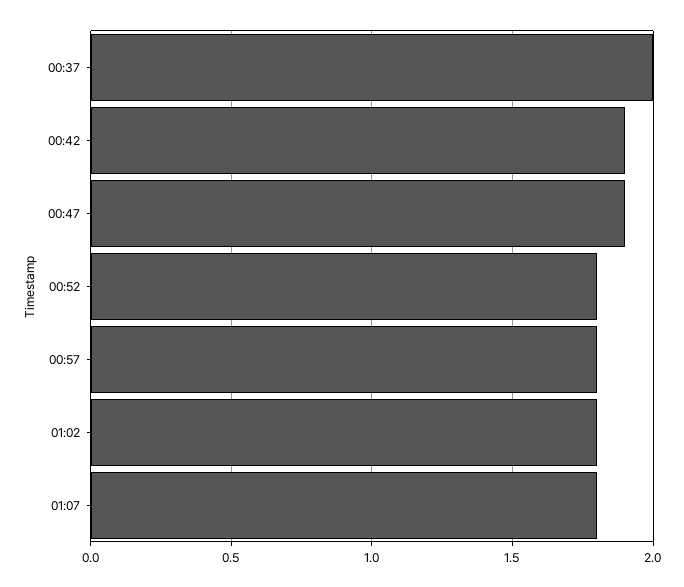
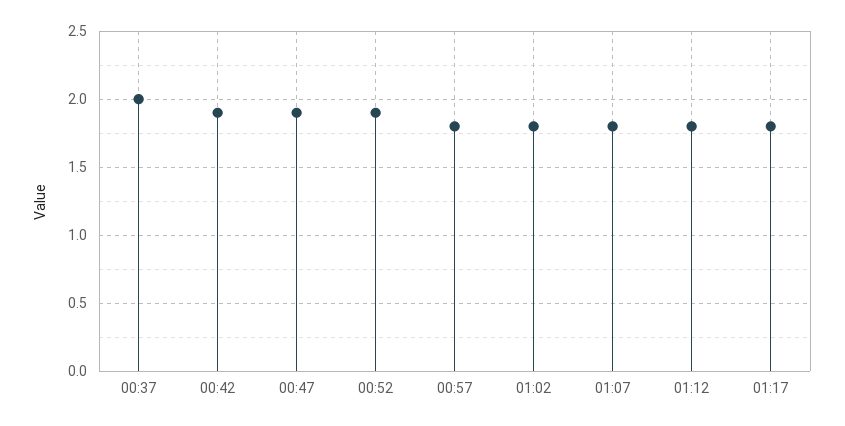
00:52: 1.8 -> 1.9
01:12: none -> 1.8
01:17: none -> 1.8

